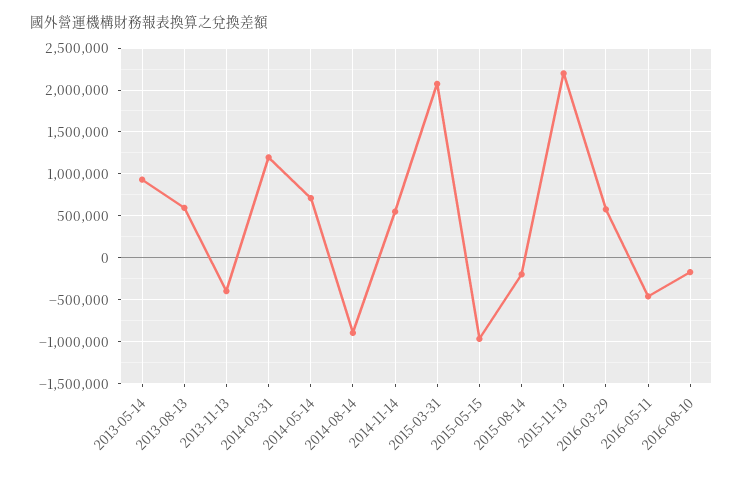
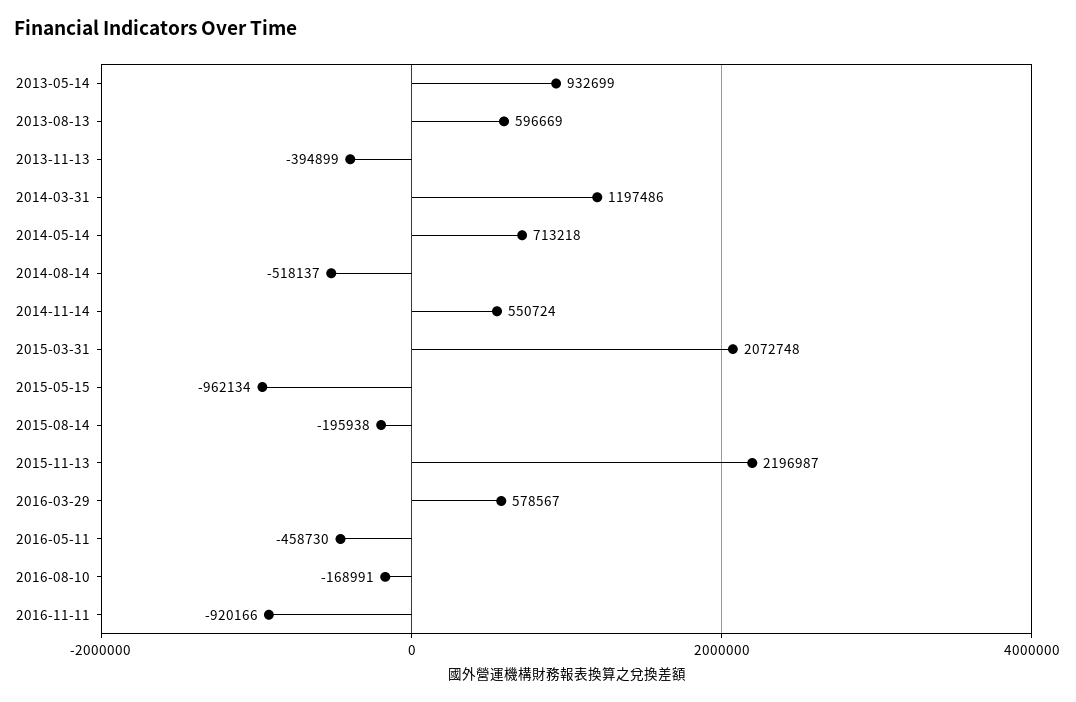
2014-08-14: -900000 -> -518137
2016-11-11: none -> -920166

